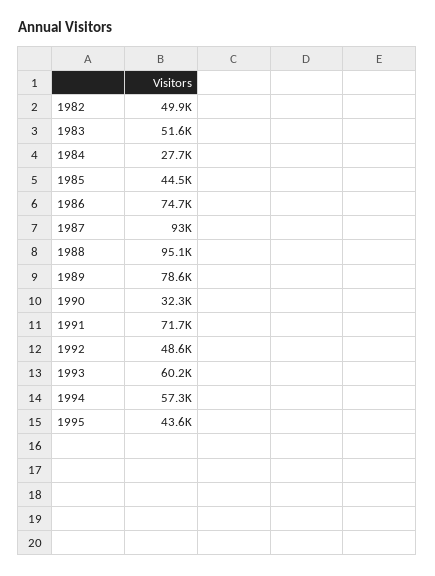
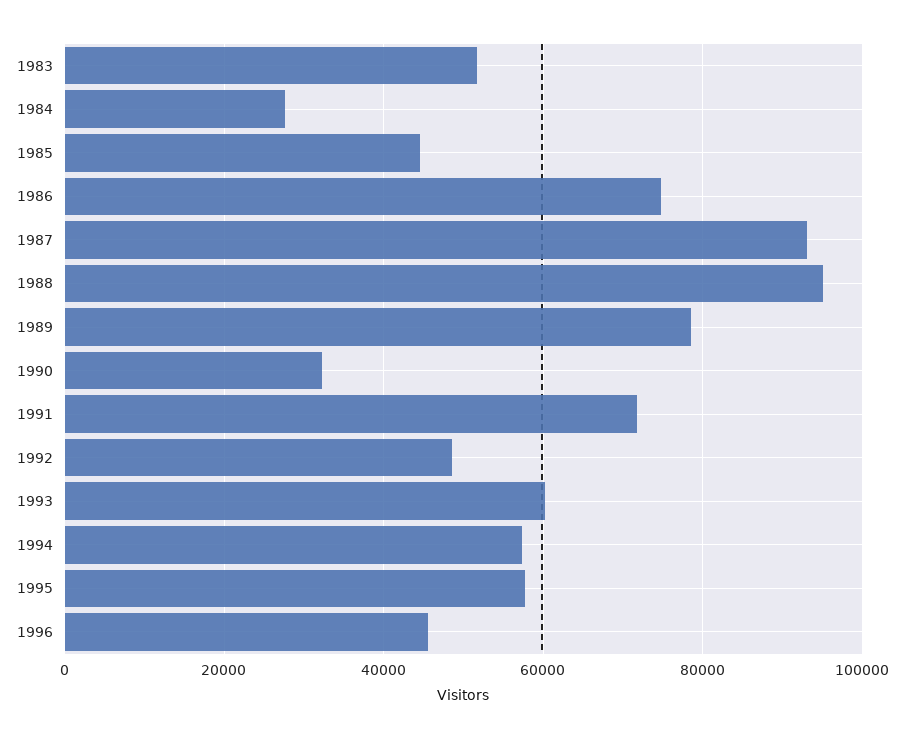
1982: 49900 -> none
1995: 43600 -> 58000
1996: none -> 46000

